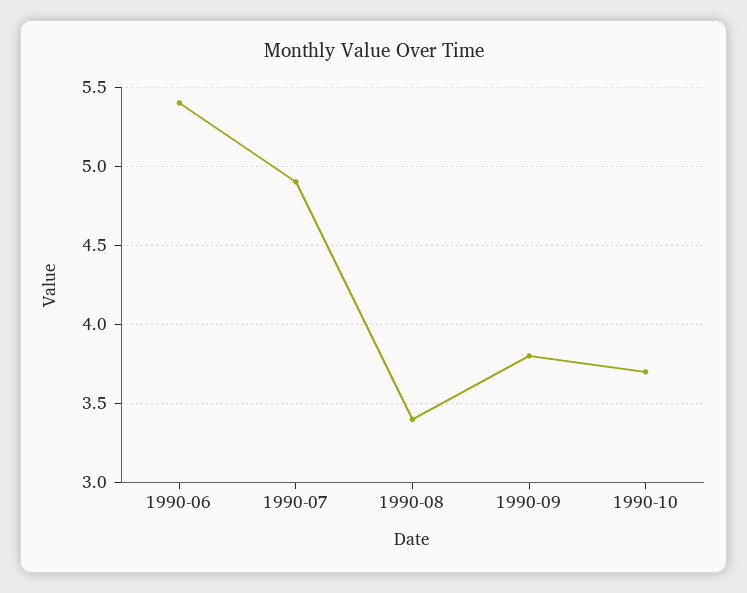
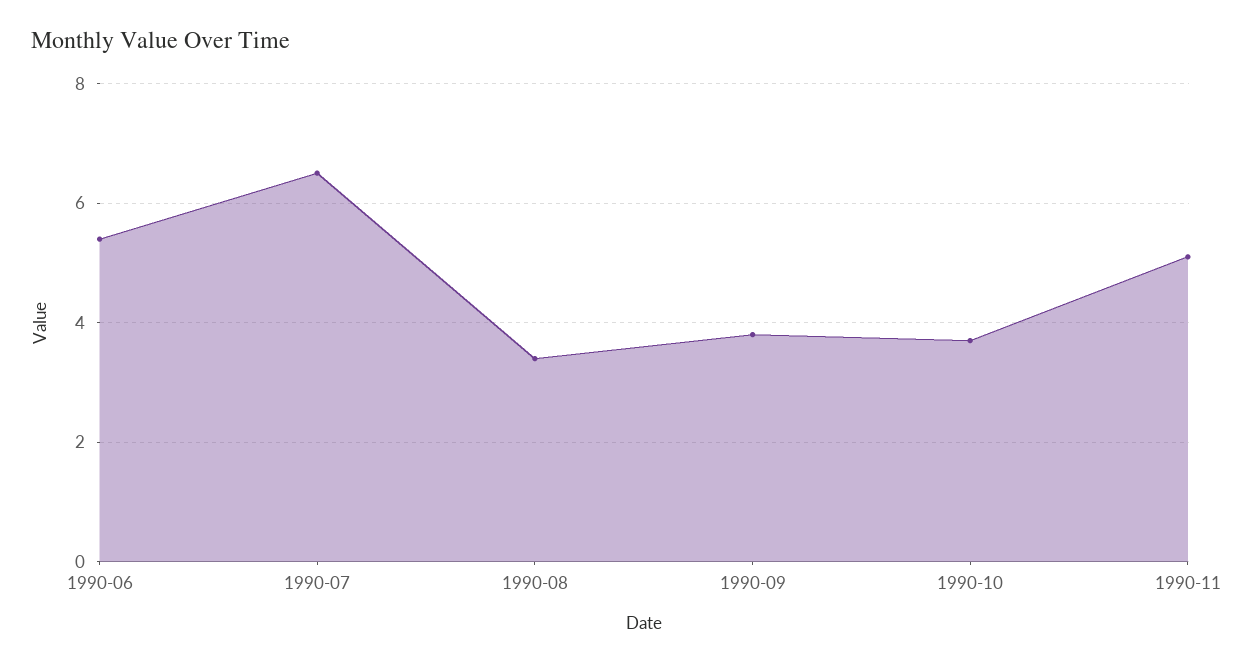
1990-07: 4.9 -> 6.5
1990-11: none -> 5

